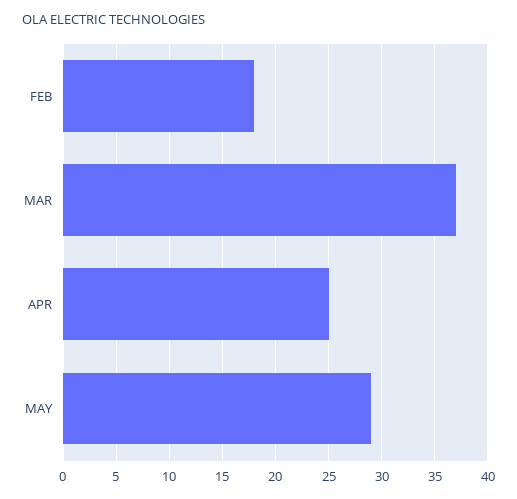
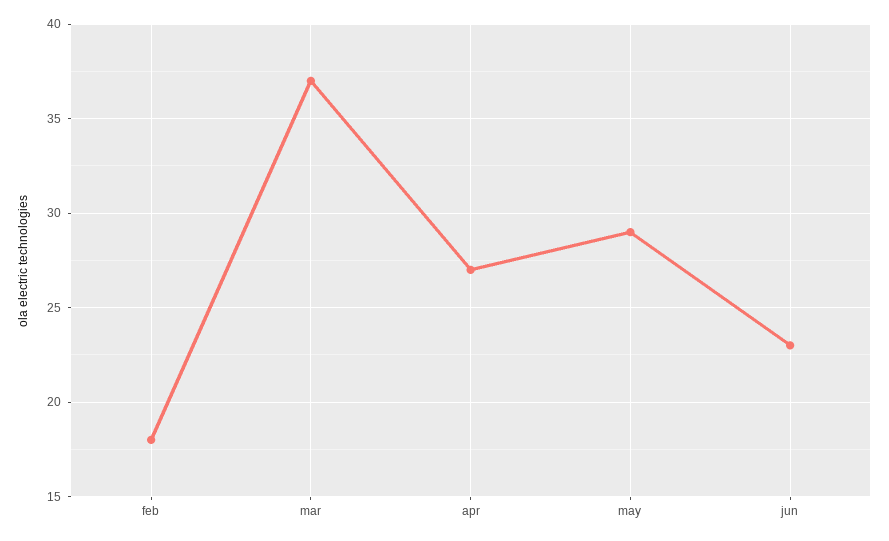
APR: 25 -> 27
jun: none -> 23

